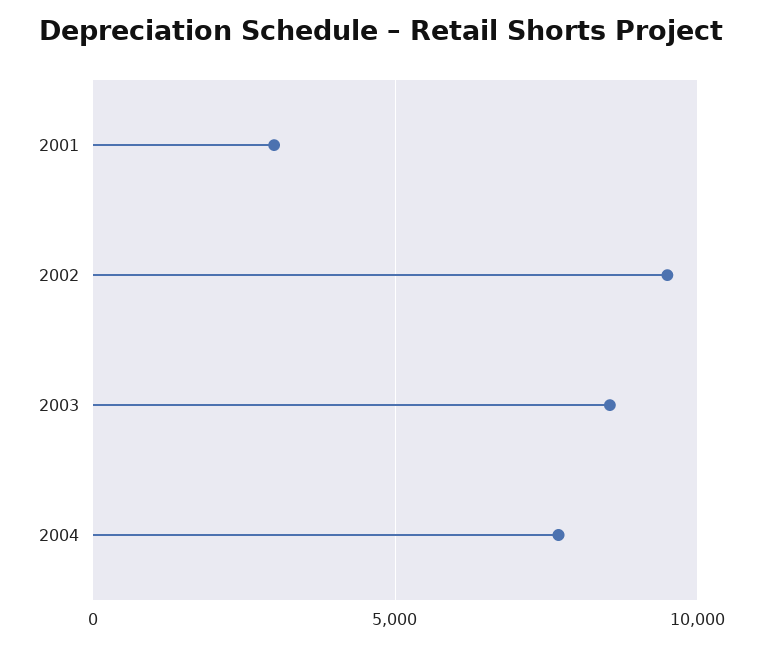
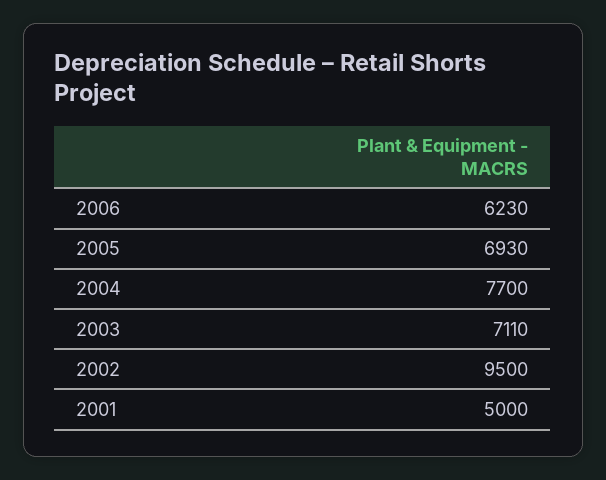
2001: 3000 -> 5000
2003: 8500 -> 7110
2006: none -> 6230
2005: none -> 6930

